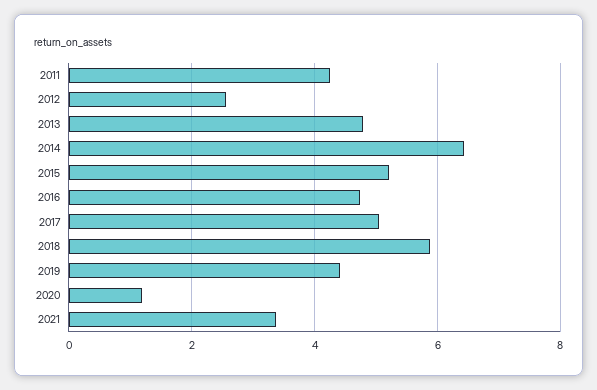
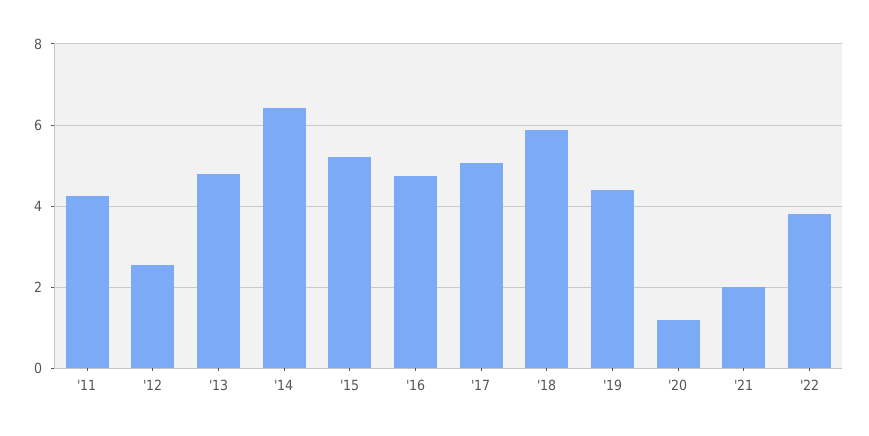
2021: 3.4 -> 2
'22: none -> 3.8

